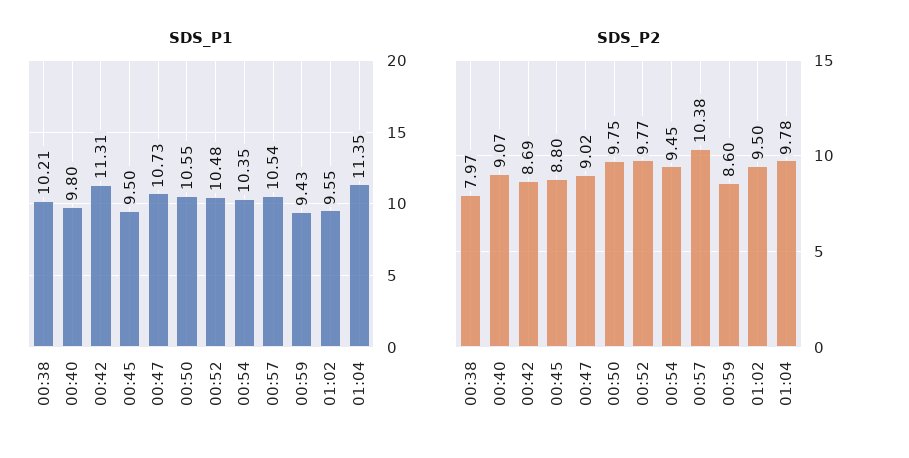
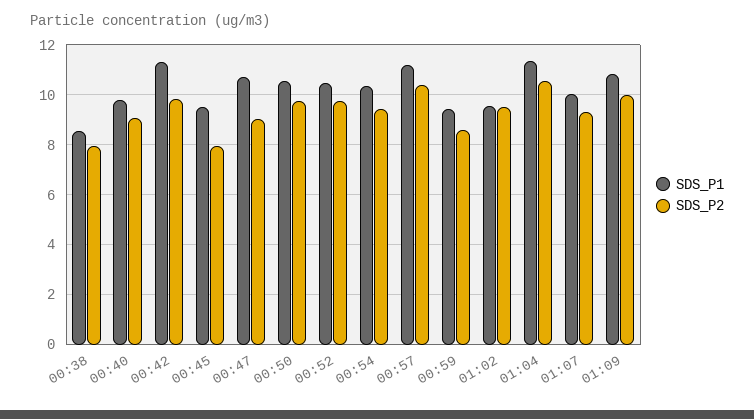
SDS_P1, 00:38: 10.21 -> 8.5
SDS_P1, 00:57: 10.54 -> 11.25
SDS_P2, 00:42: 8.69 -> 9.75
SDS_P2, 00:45: 8.8 -> 8
SDS_P2, 01:04: 9.78 -> 10.5
SDS_P1, 01:07: none -> 10
SDS_P2, 01:07: none -> 9.25
SDS_P1, 01:09: none -> 10.75
SDS_P2, 01:09: none -> 10

